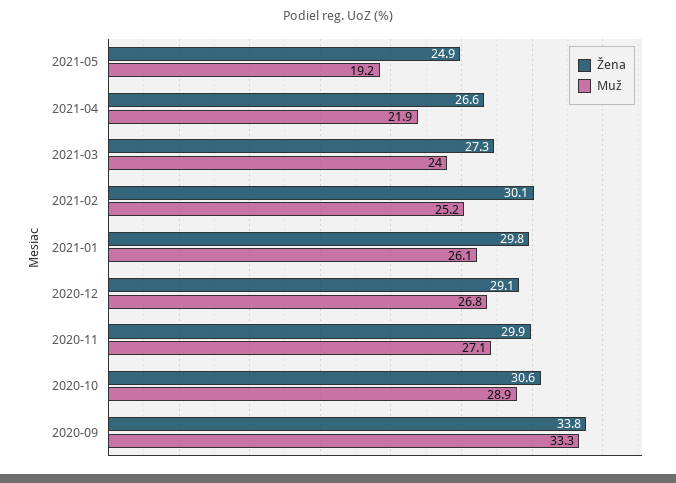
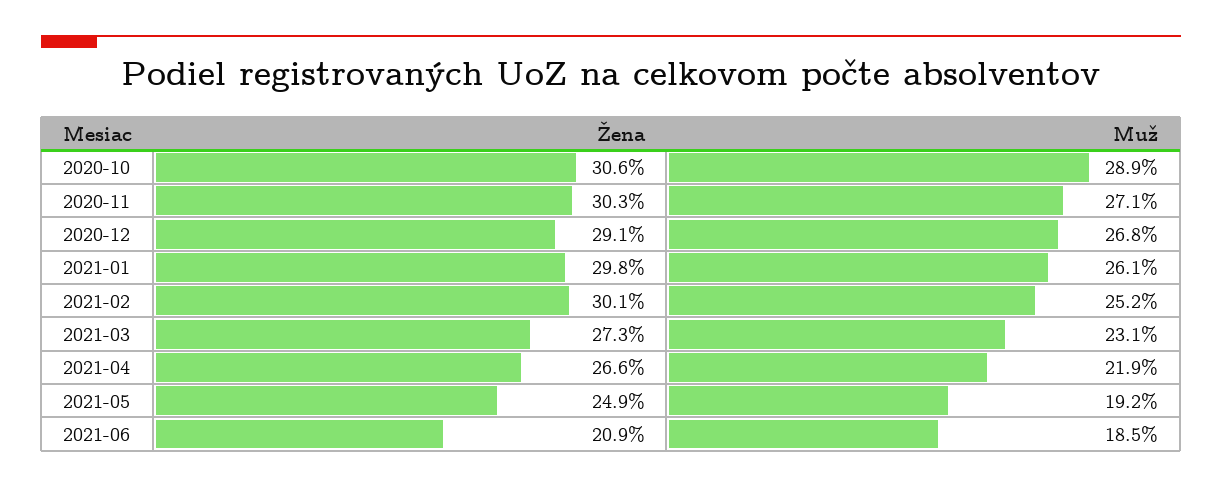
Muž, 2021-03: 24 -> 23.1
Žena, 2020-11: 29.9 -> 30.3
Žena, 2020-09: 33.8 -> none
Muž, 2020-09: 33.3 -> none
Žena, 2021-06: none -> 20.9
Muž, 2021-06: none -> 18.5

